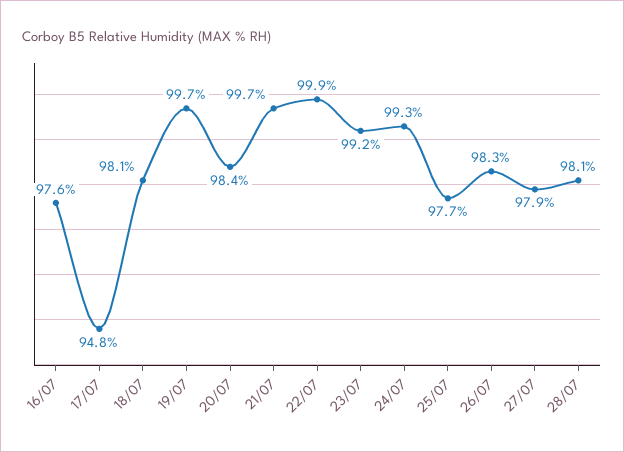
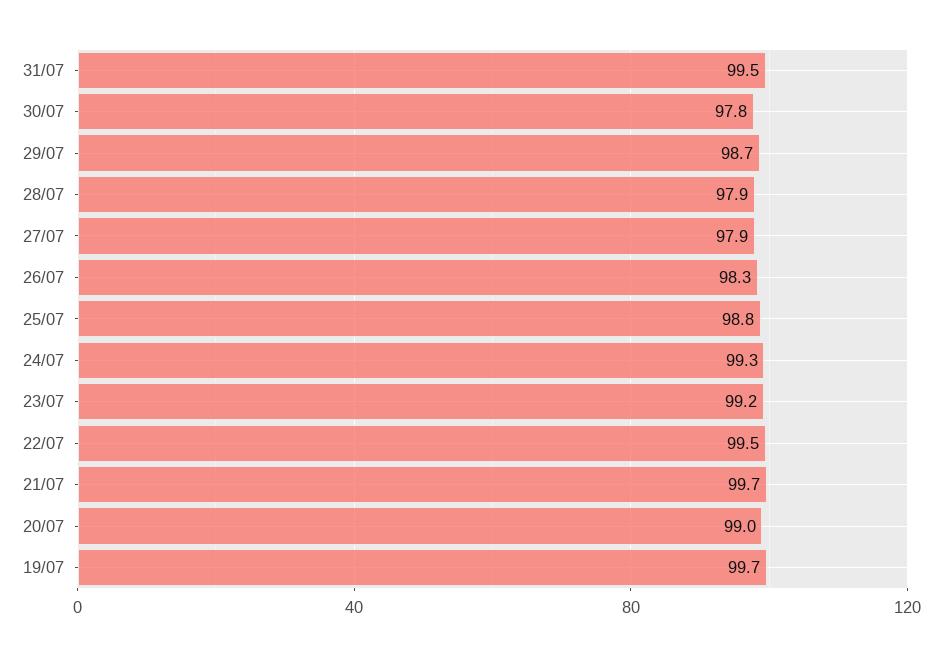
16/07: 97.6 -> none
17/07: 94.8 -> none
18/07: 98.1 -> none
20/07: 98.4 -> 99
22/07: 99.9 -> 99.5
25/07: 97.7 -> 98.8
28/07: 98.1 -> 97.9
31/07: none -> 99.5
30/07: none -> 97.8
29/07: none -> 98.7

